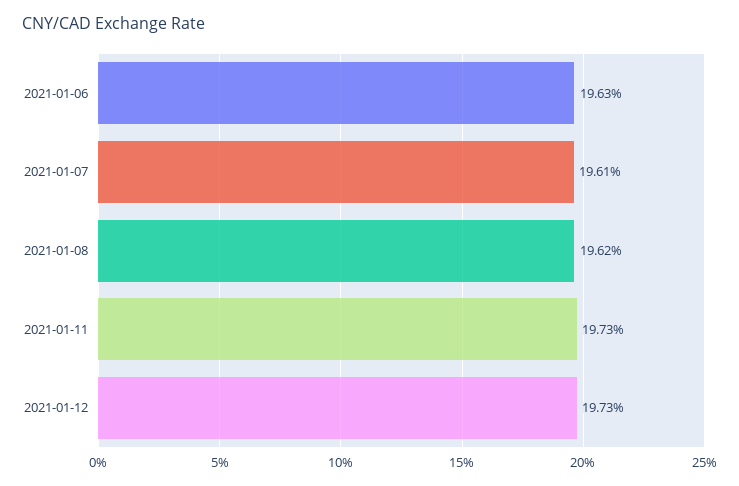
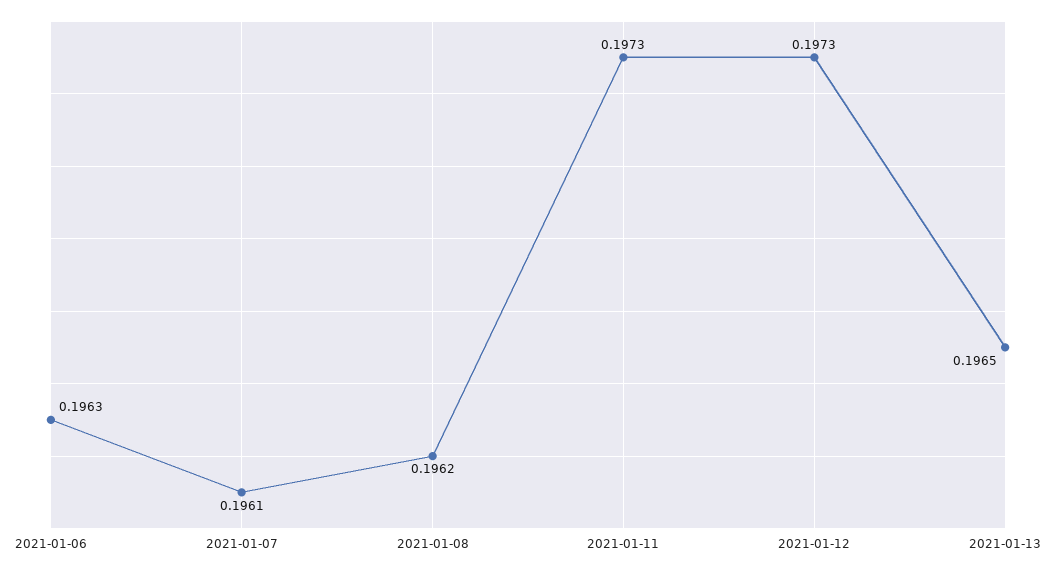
2021-01-13: none -> 0.1965

